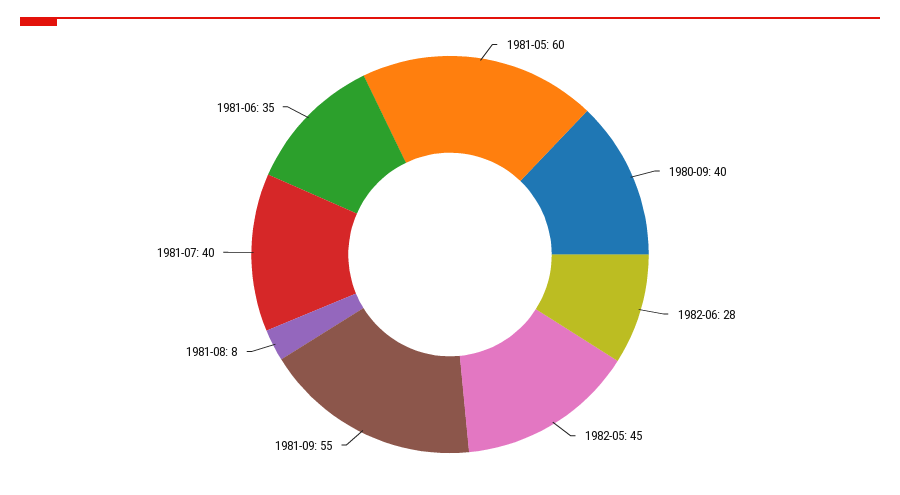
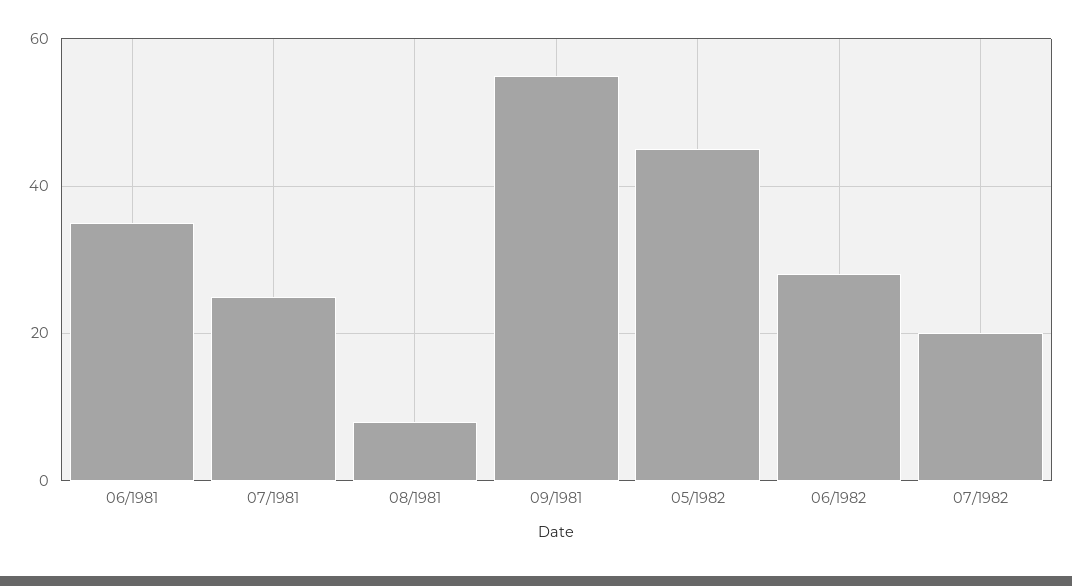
1981-05: 60 -> none
1980-09: 40 -> none
1981-07: 40 -> 25
07/1982: none -> 20

